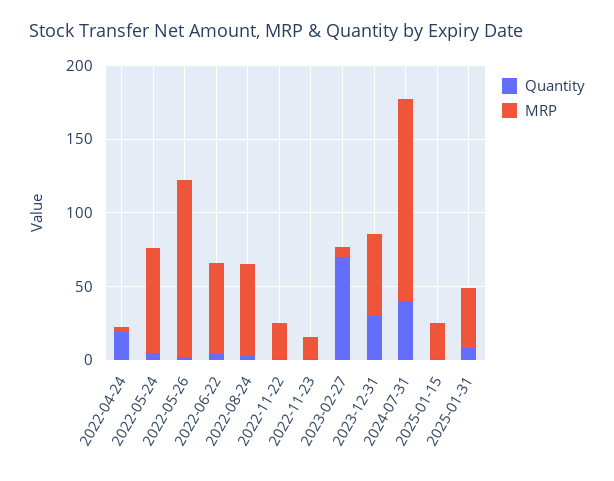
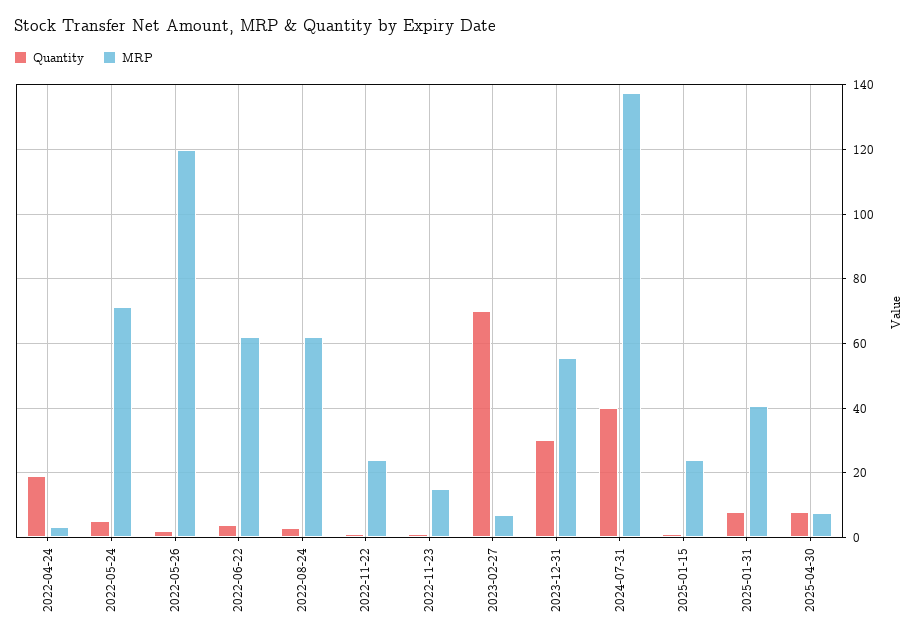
Quantity, 2025-04-30: none -> 8
MRP, 2025-04-30: none -> 8

